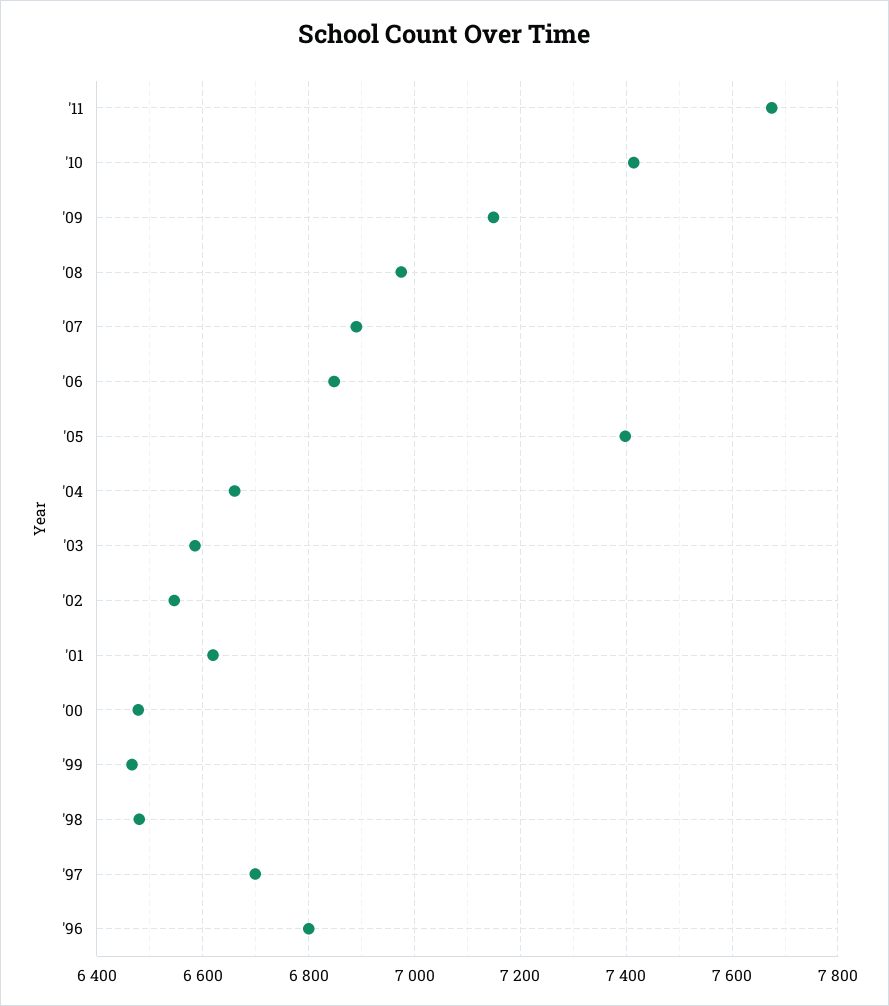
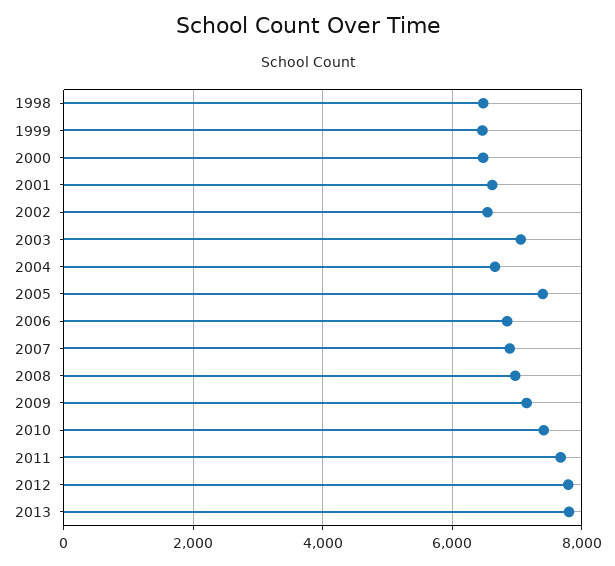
'03: 6580 -> 7000
'97: 6700 -> none
'96: 6800 -> none
2012: none -> 7800
2013: none -> 7800

